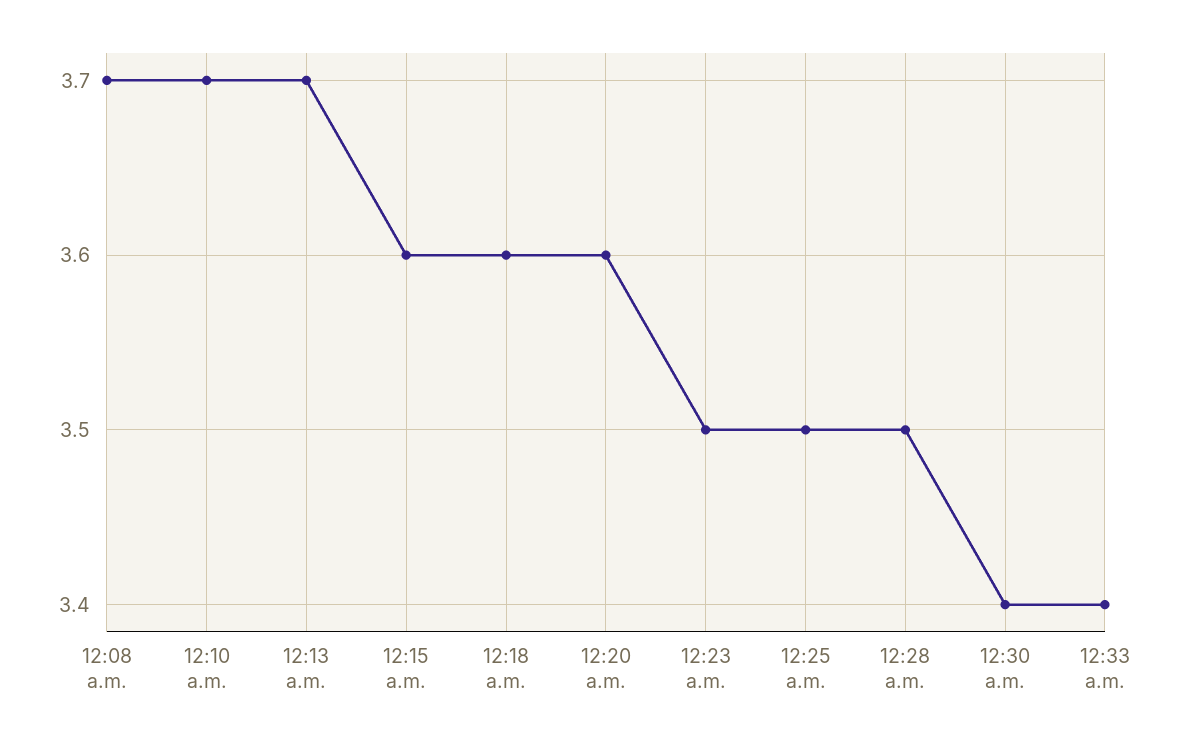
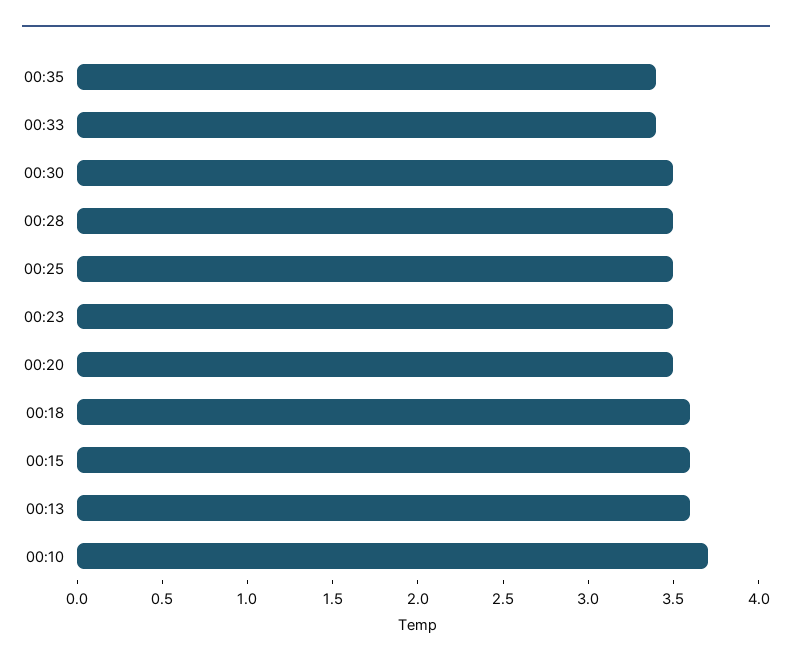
12:08 a.m.: 3.7 -> none
12:13 a.m.: 3.7 -> 3.6
12:20 a.m.: 3.6 -> 3.5
12:30 a.m.: 3.4 -> 3.5
00:35: none -> 3.4

